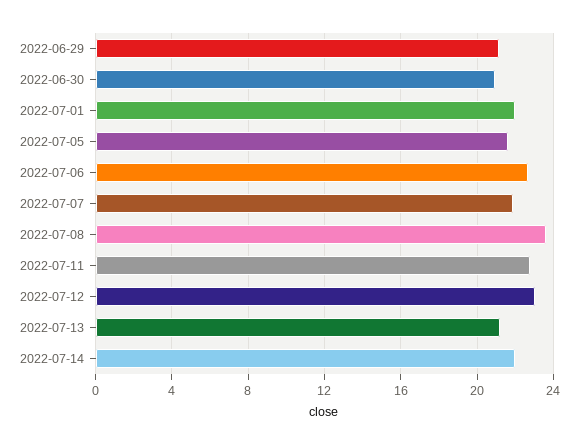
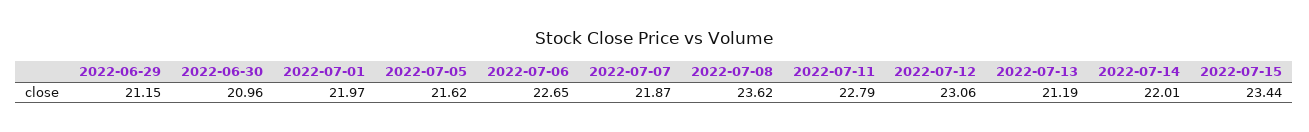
2022-07-15: none -> 23.44

